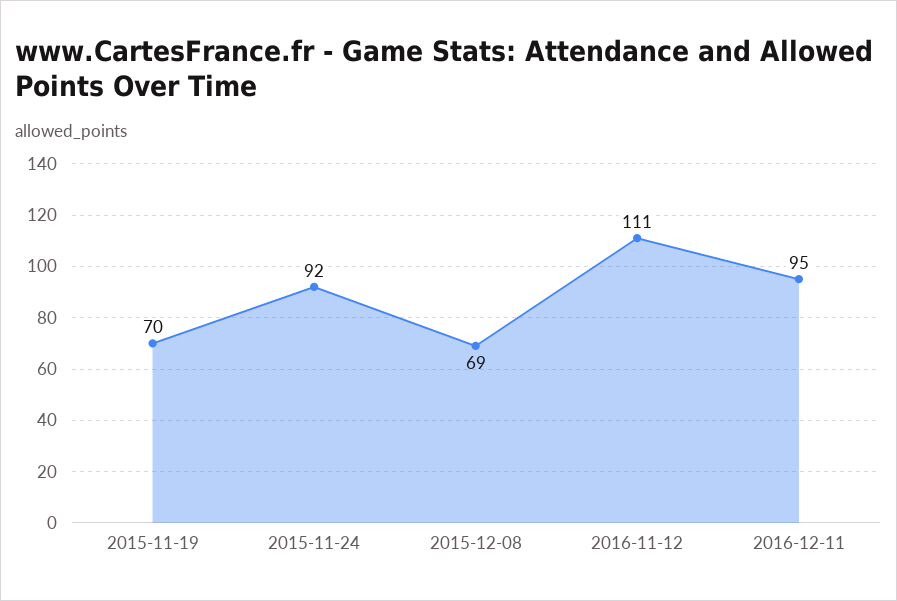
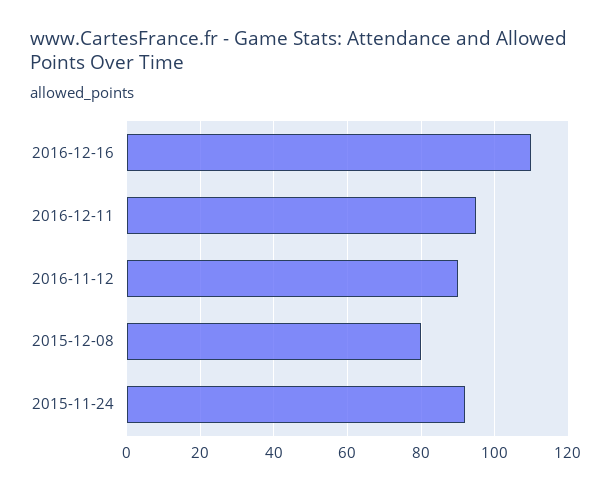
2015-11-19: 70 -> none
2015-12-08: 69 -> 80
2016-11-12: 111 -> 90
2016-12-16: none -> 110

